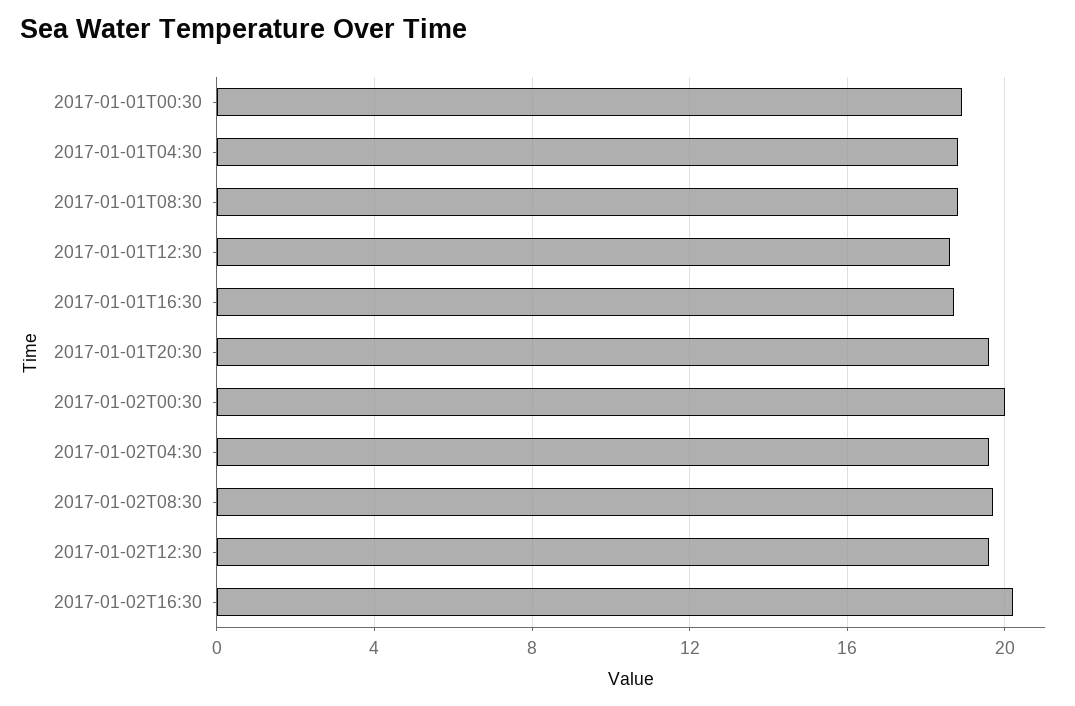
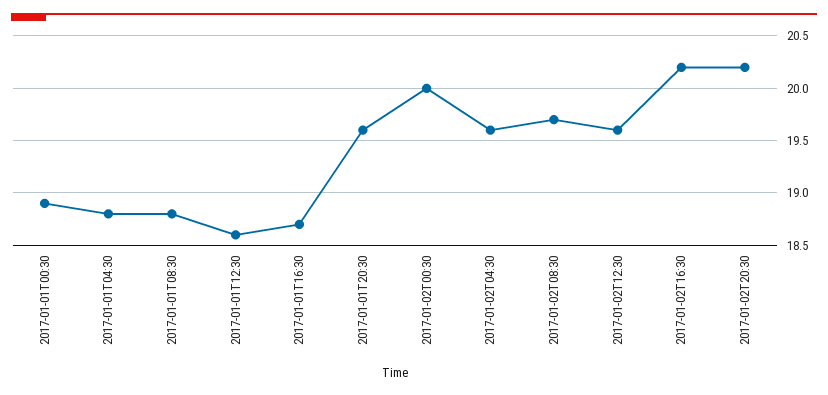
2017-01-02T20:30: none -> 20.2

